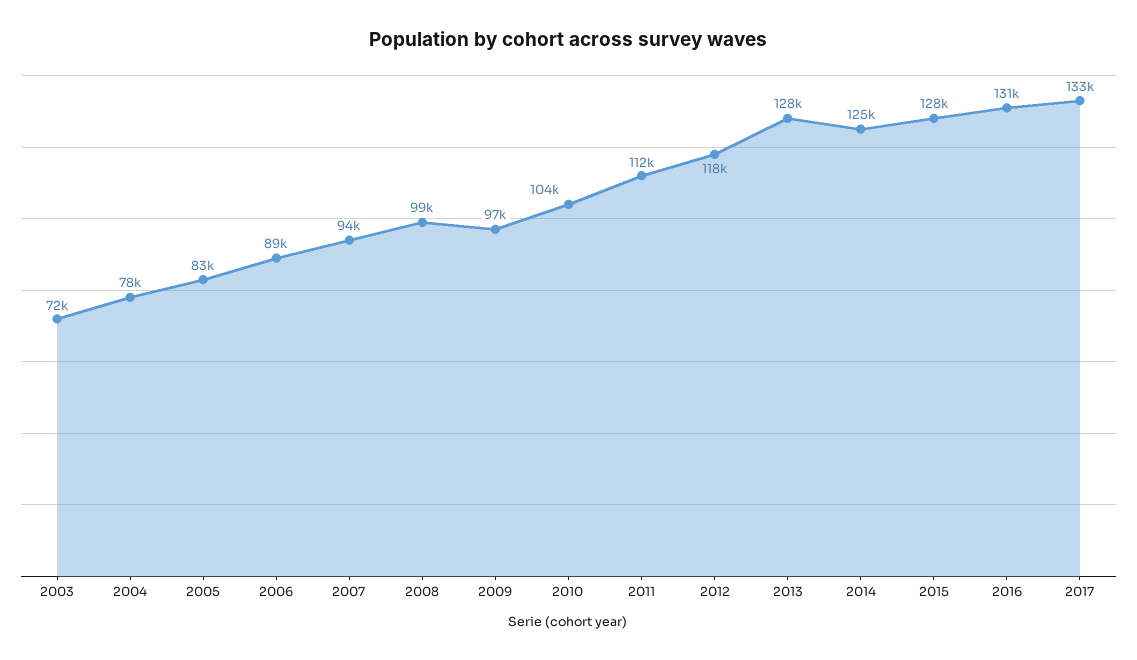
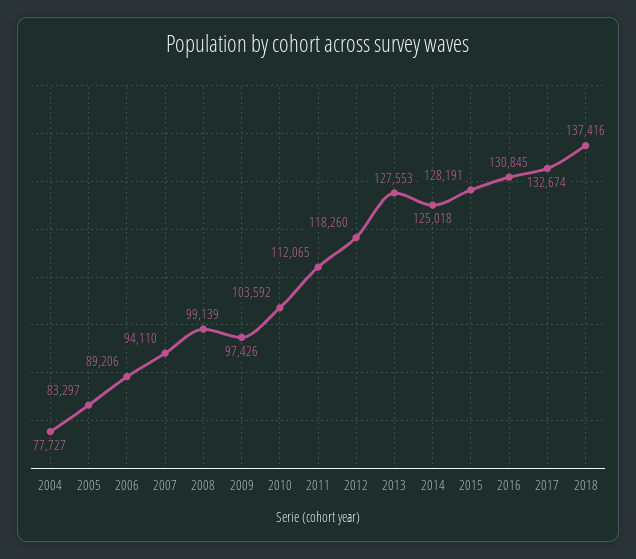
2003: 72000 -> none
2018: none -> 137416

